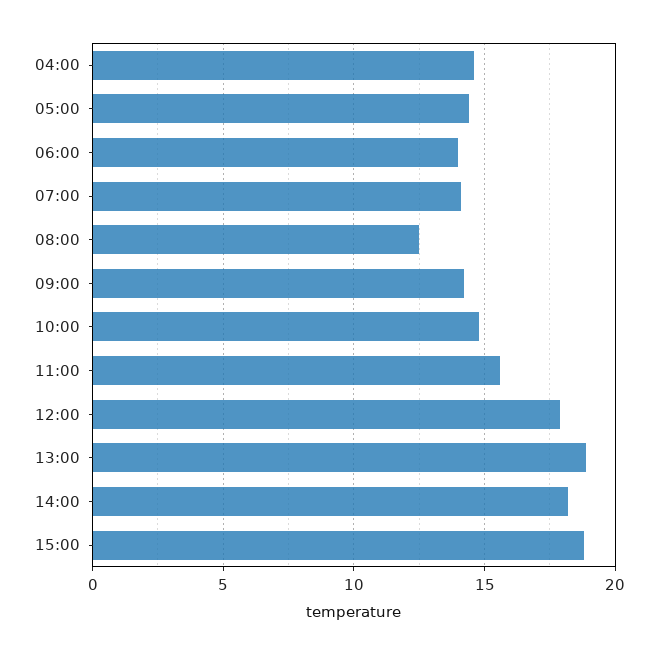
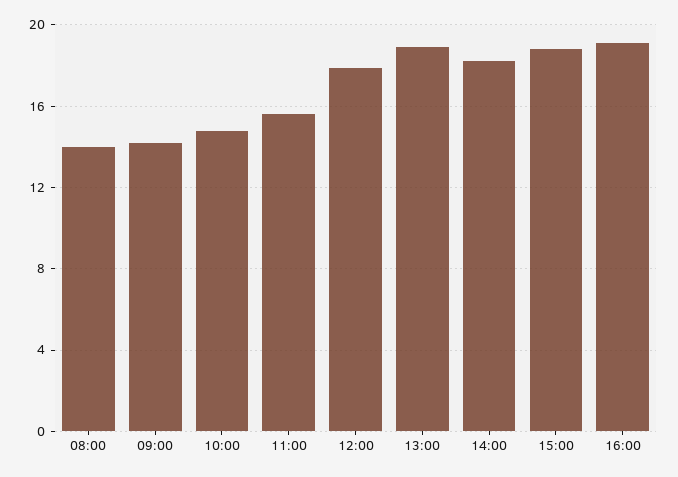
04:00: 14.5 -> none
05:00: 14.5 -> none
06:00: 14 -> none
07:00: 14 -> none
08:00: 12.5 -> 14
16:00: none -> 19

